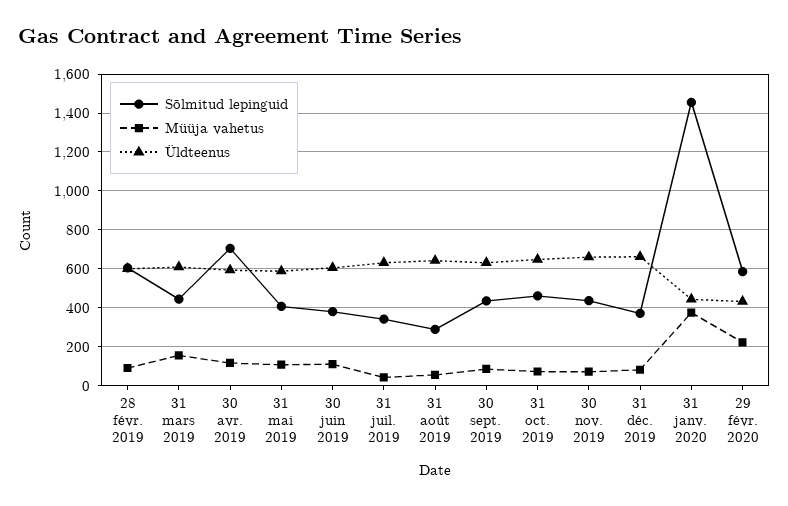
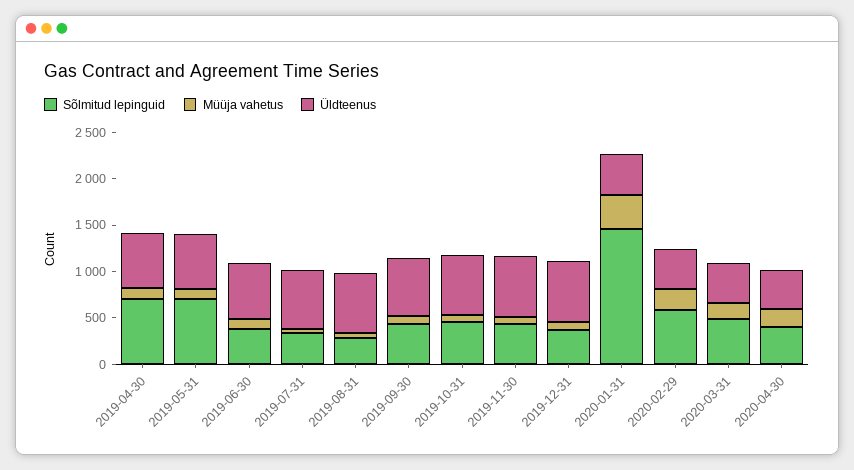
Sõlmitud lepinguid, 28 févr. 2019: 600 -> none
Müüja vahetus, 28 févr. 2019: 100 -> none
Üldteenus, 28 févr. 2019: 600 -> none
Sõlmitud lepinguid, 31 mars 2019: 450 -> none
Müüja vahetus, 31 mars 2019: 150 -> none
Üldteenus, 31 mars 2019: 600 -> none
Sõlmitud lepinguid, 31 mai 2019: 400 -> 700
Sõlmitud lepinguid, 2020-03-31: none -> 500
Müüja vahetus, 2020-03-31: none -> 200
Üldteenus, 2020-03-31: none -> 400
Sõlmitud lepinguid, 2020-04-30: none -> 400
Müüja vahetus, 2020-04-30: none -> 200
Üldteenus, 2020-04-30: none -> 400

